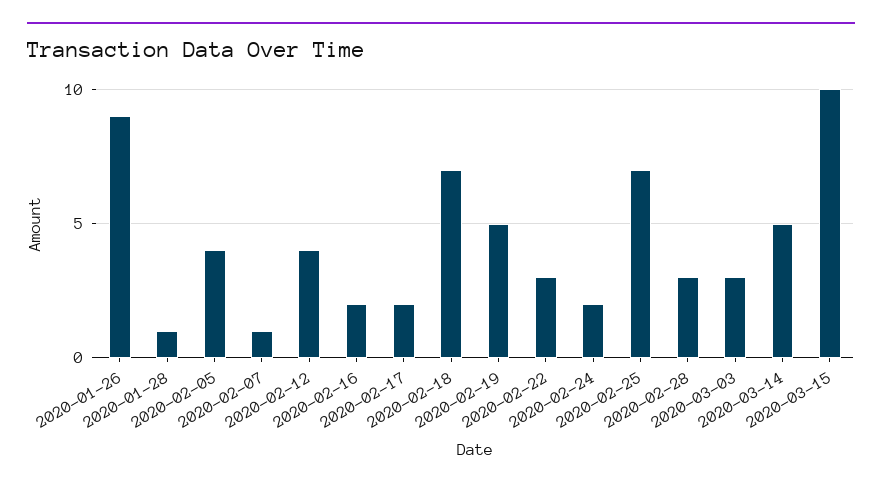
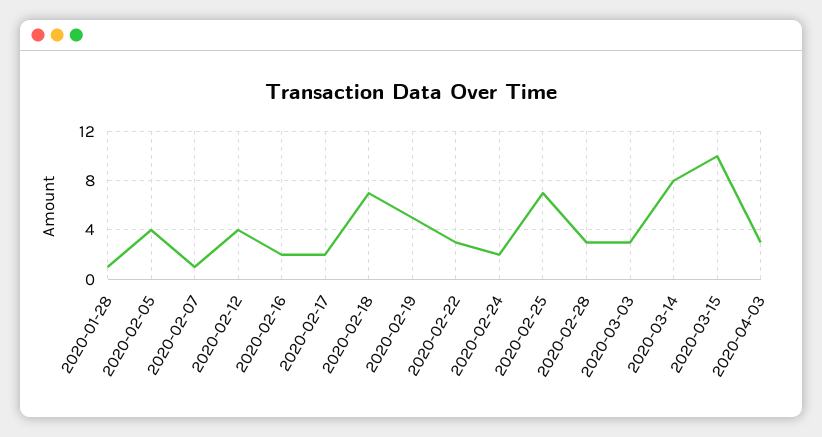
2020-01-26: 9 -> none
2020-03-14: 5 -> 8
2020-04-03: none -> 3

